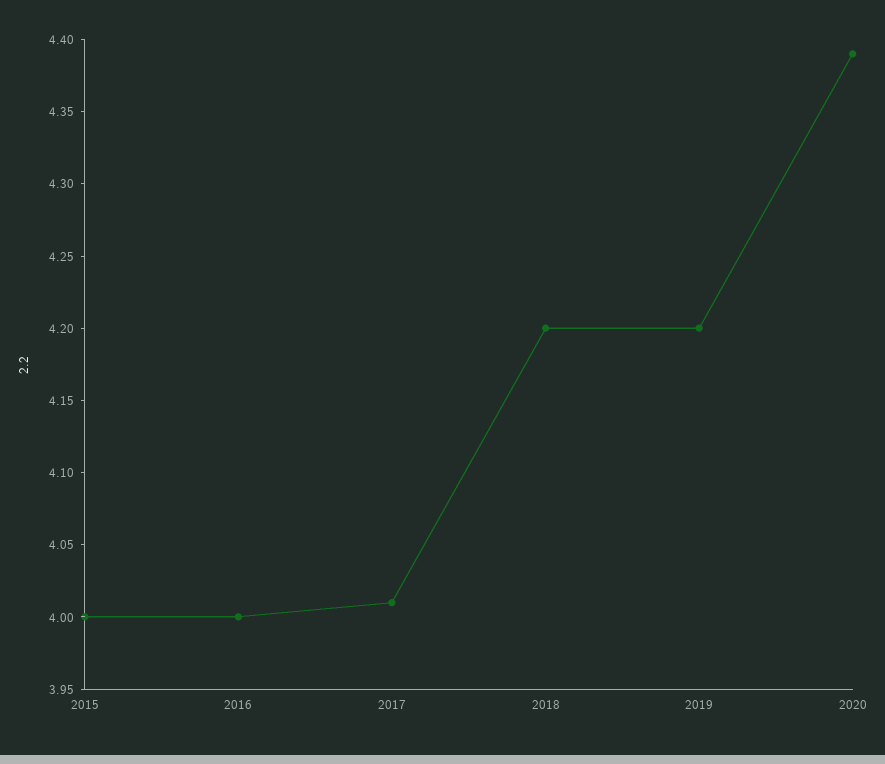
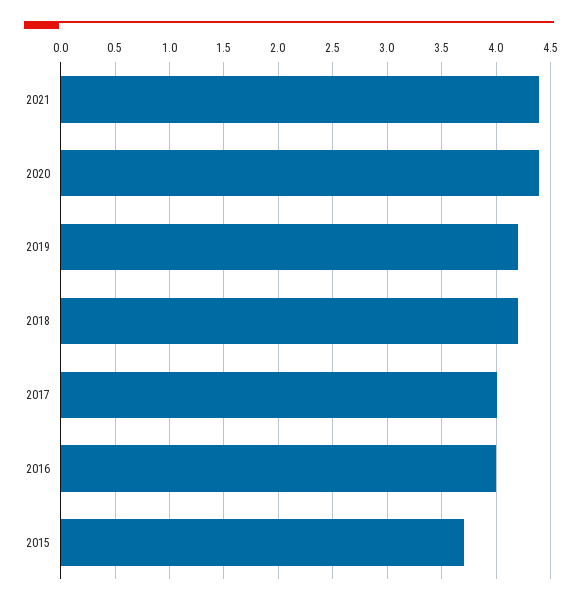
2015: 4 -> 3.7
2021: none -> 4.4

